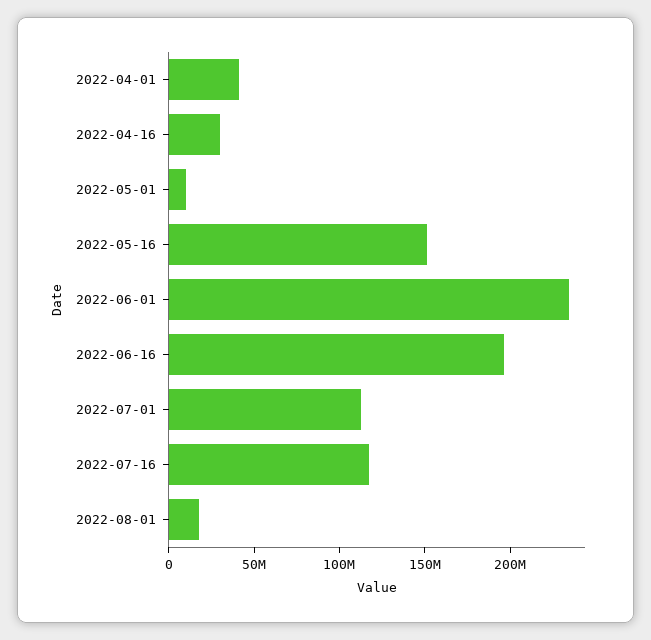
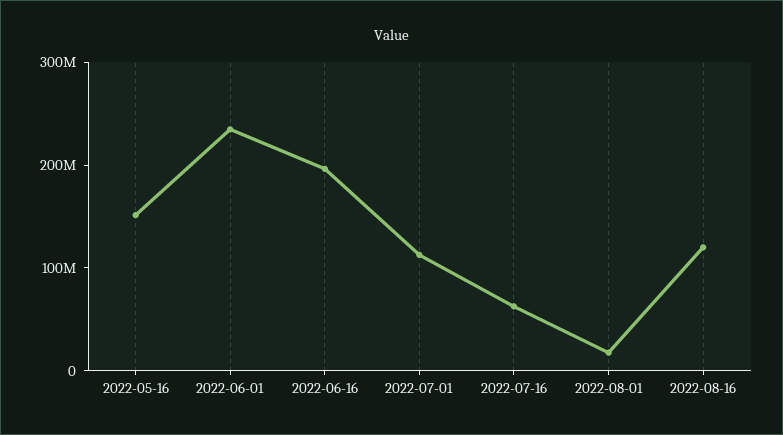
2022-04-01: 40000000 -> none
2022-04-16: 30000000 -> none
2022-05-01: 10000000 -> none
2022-07-16: 120000000 -> 60000000
2022-08-16: none -> 120000000

